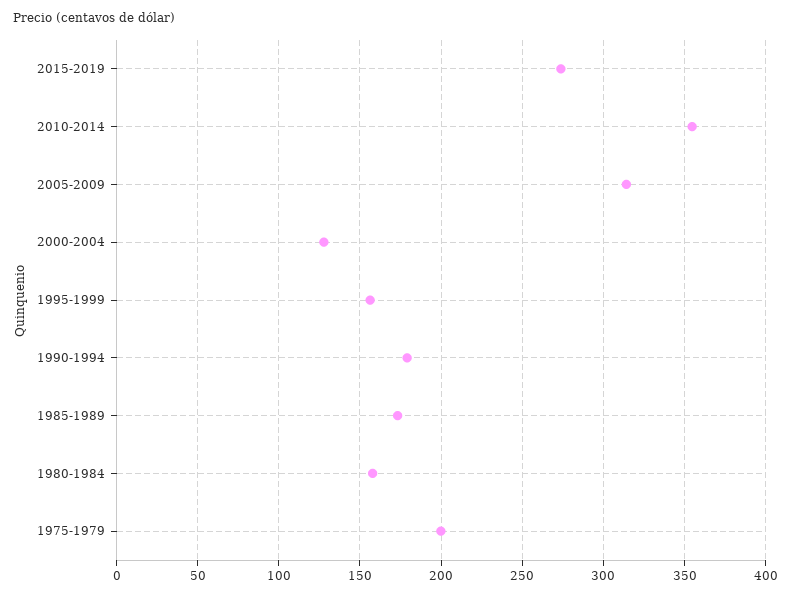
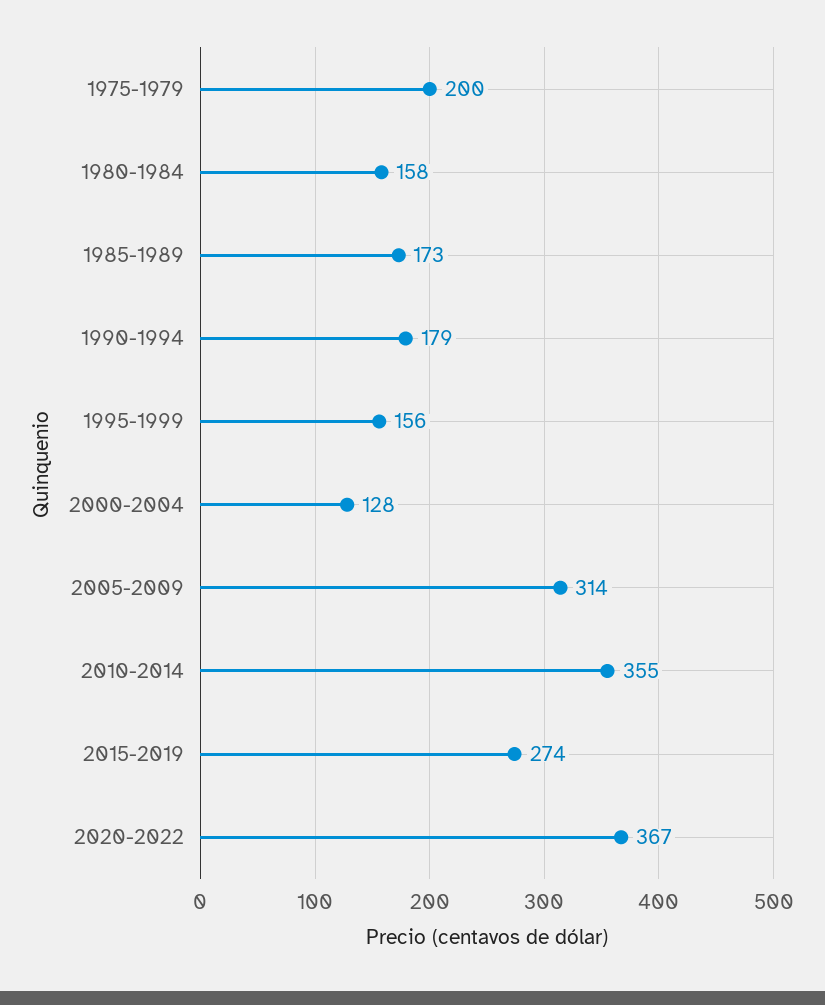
2020-2022: none -> 367

